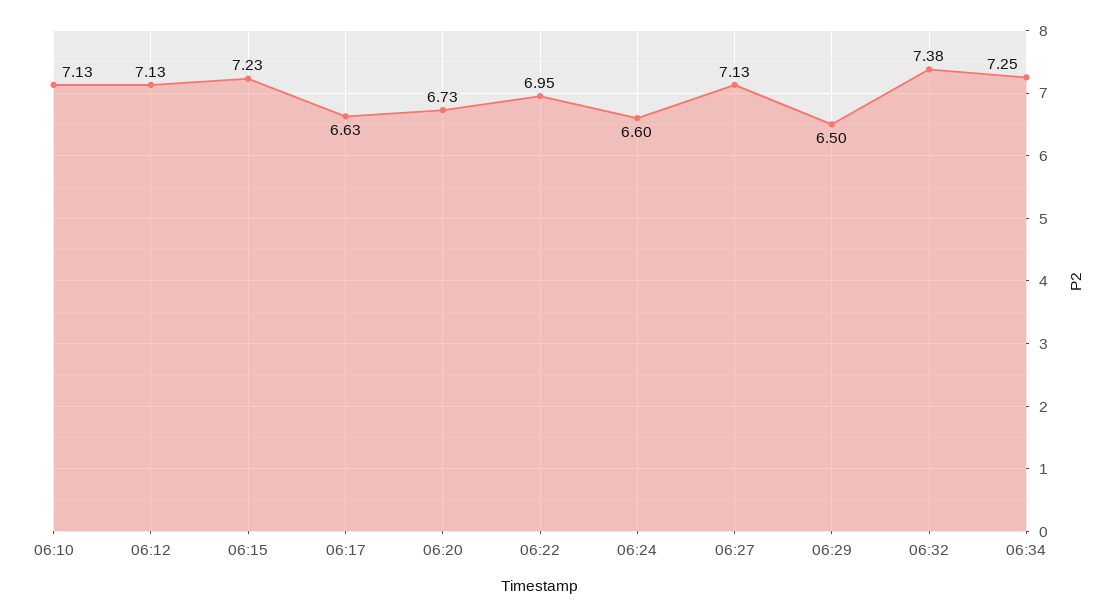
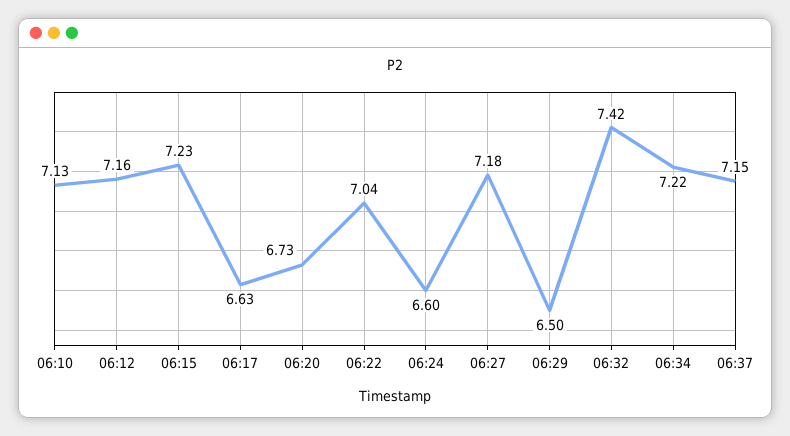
06:12: 7.13 -> 7.16
06:22: 6.95 -> 7.04
06:27: 7.13 -> 7.18
06:32: 7.38 -> 7.42
06:34: 7.25 -> 7.22
06:37: none -> 7.15

